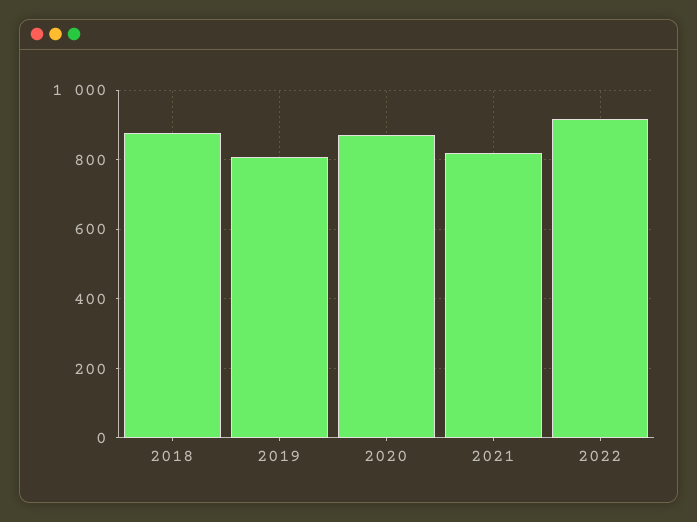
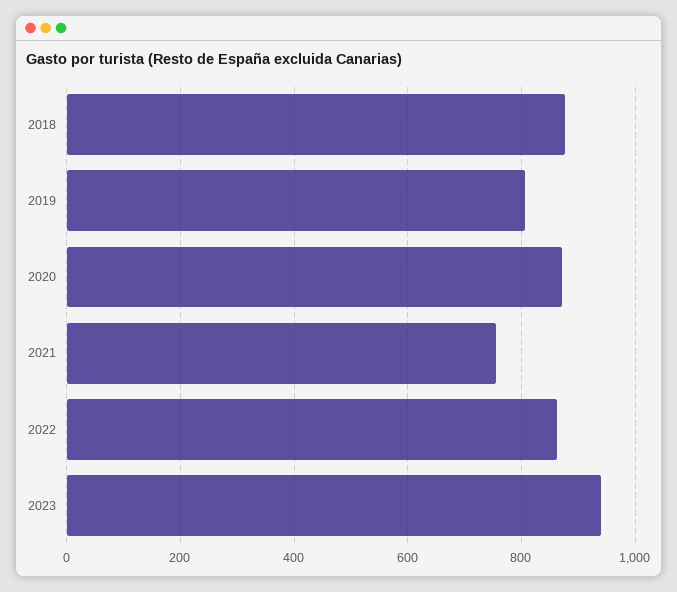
2021: 820 -> 760
2022: 920 -> 860
2023: none -> 940

